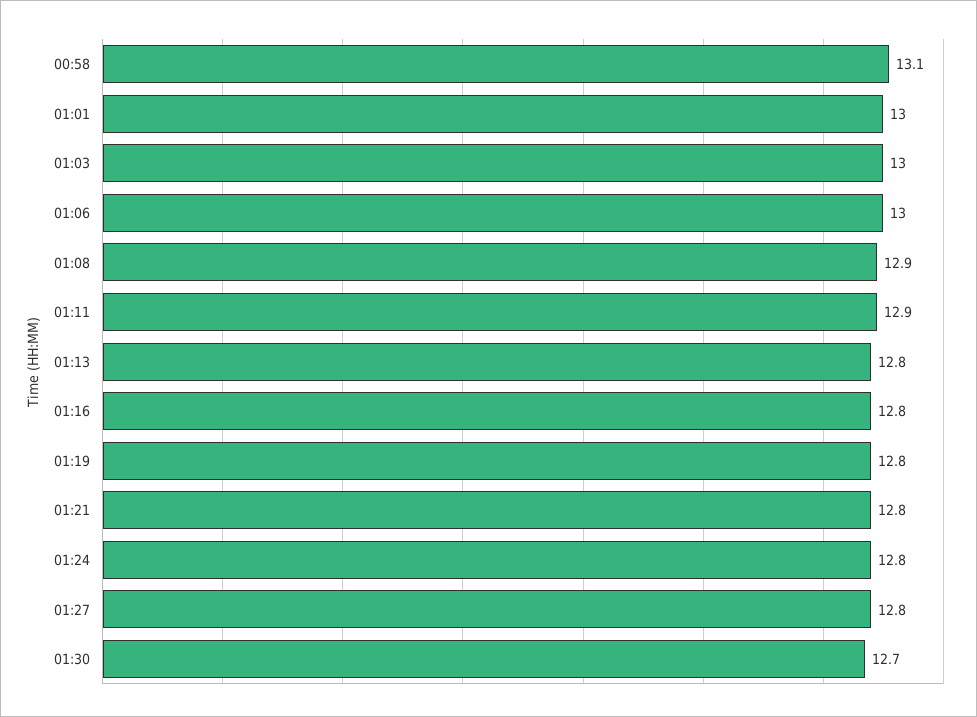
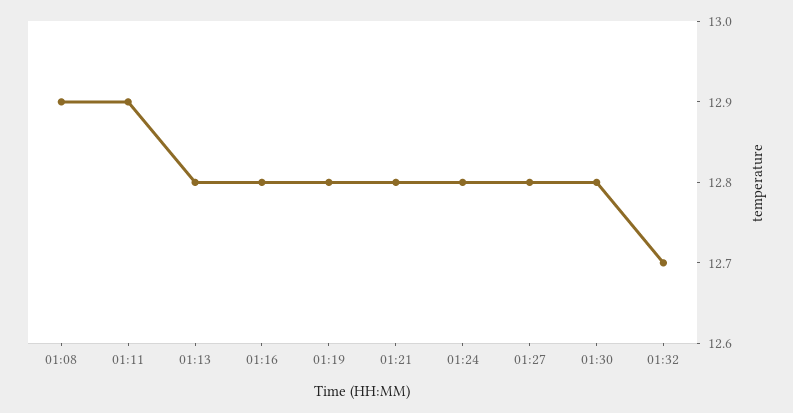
00:58: 13.1 -> none
01:01: 13 -> none
01:03: 13 -> none
01:06: 13 -> none
01:30: 12.7 -> 12.8
01:32: none -> 12.7

